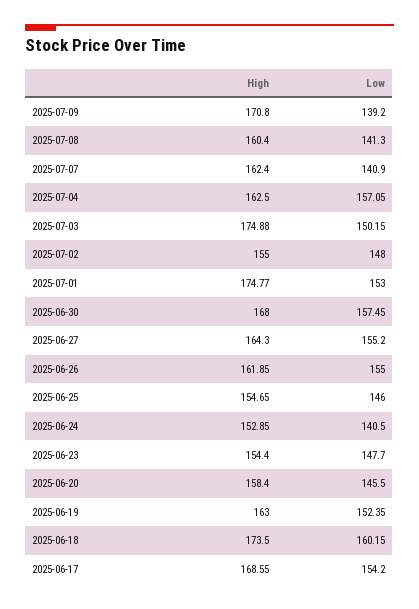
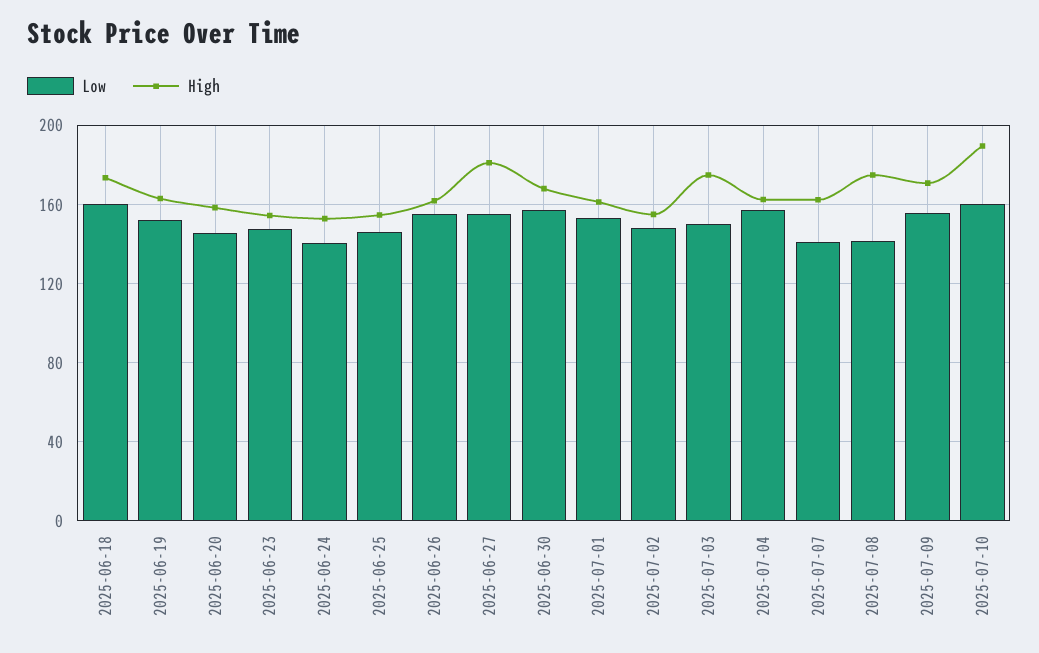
Low, 2025-07-09: 139.2 -> 155
High, 2025-07-08: 160.4 -> 175
High, 2025-07-01: 174.77 -> 160
High, 2025-06-27: 164.3 -> 180
High, 2025-06-17: 168.55 -> none
Low, 2025-06-17: 154.2 -> none
Low, 2025-07-10: none -> 160
High, 2025-07-10: none -> 190

